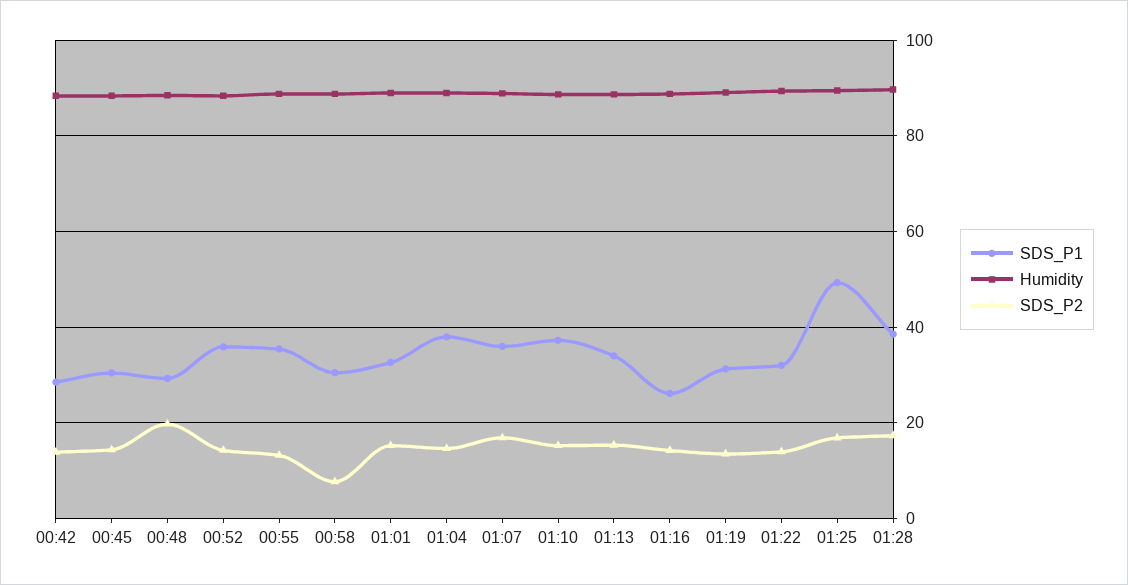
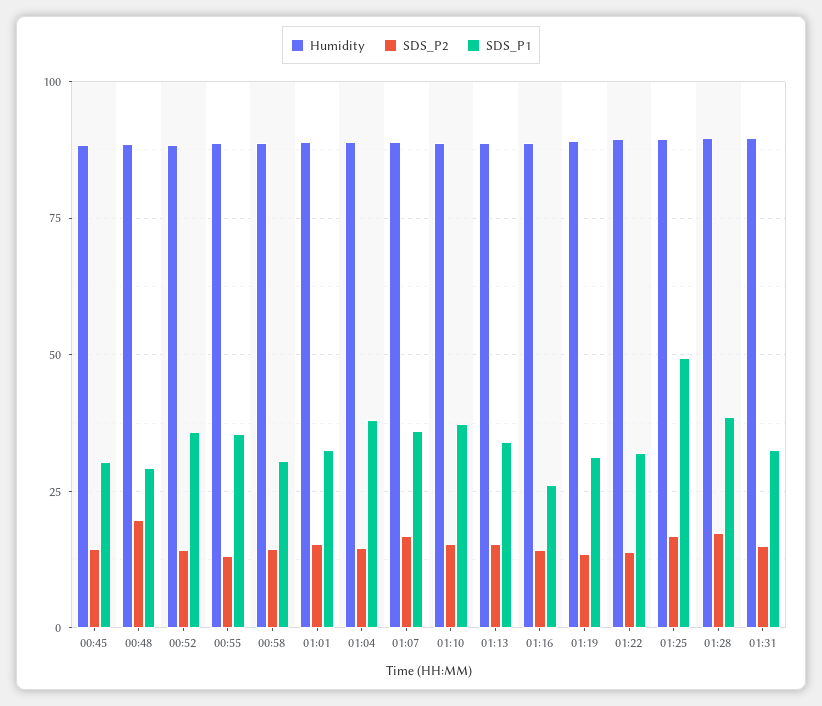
SDS_P1, 00:42: 28 -> none
Humidity, 00:42: 88 -> none
SDS_P2, 00:42: 14 -> none
SDS_P2, 00:58: 8 -> 15
Humidity, 01:31: none -> 90
SDS_P2, 01:31: none -> 15
SDS_P1, 01:31: none -> 32.5

